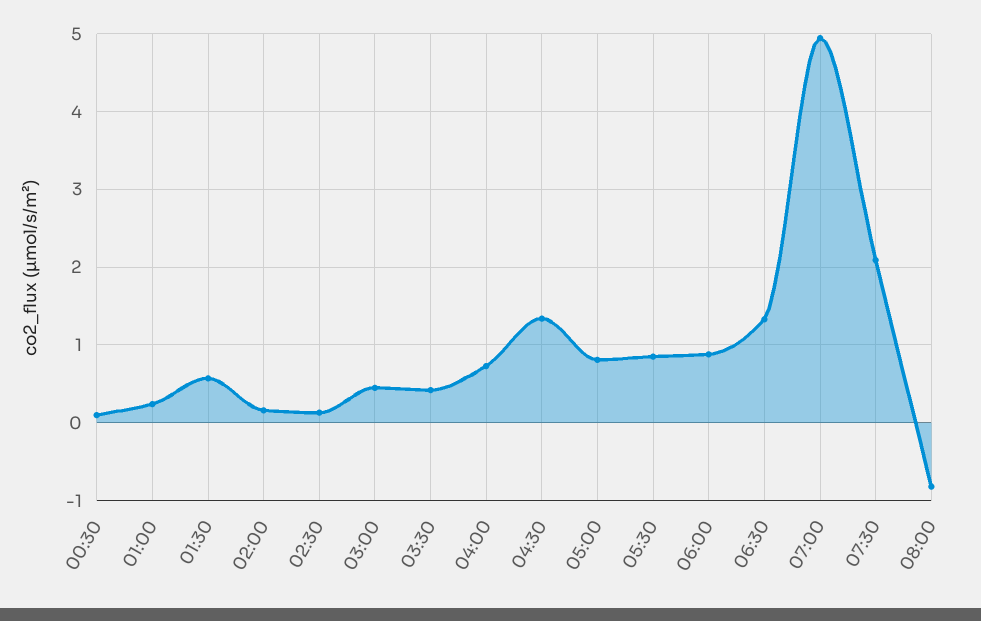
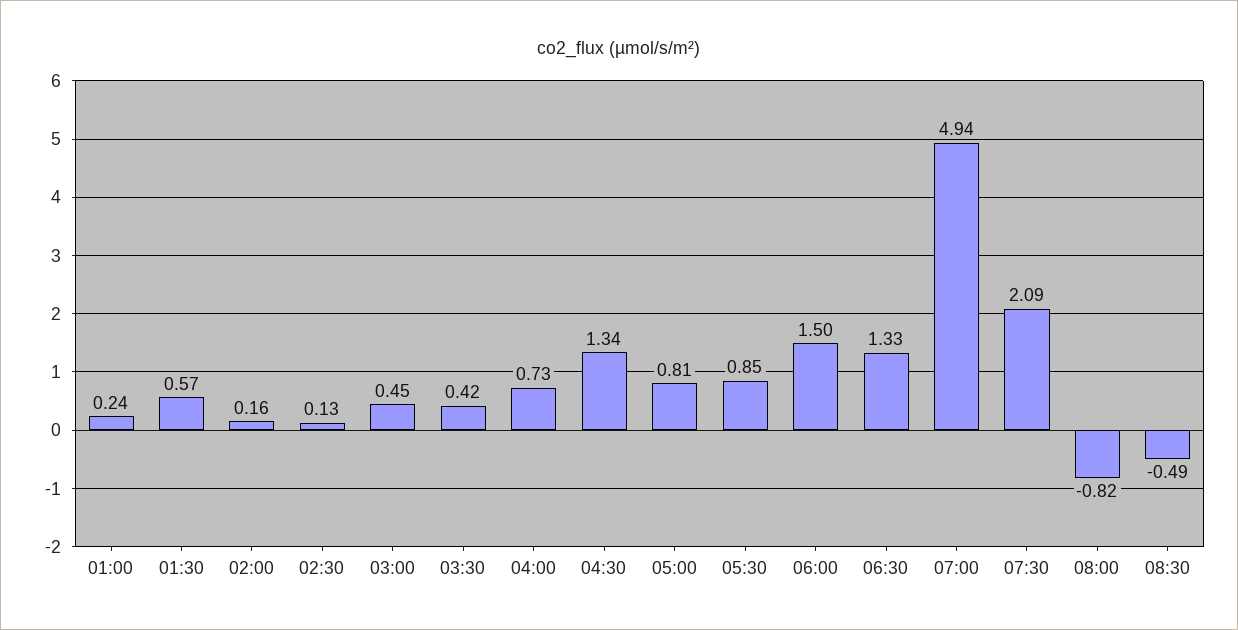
00:30: 0.1 -> none
06:00: 0.9 -> 1.5
08:30: none -> -0.49

